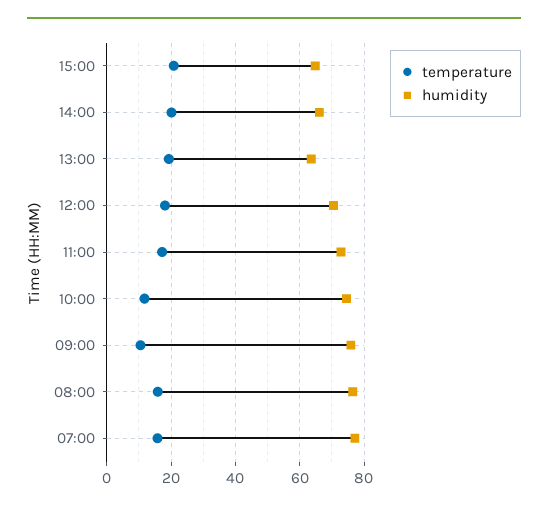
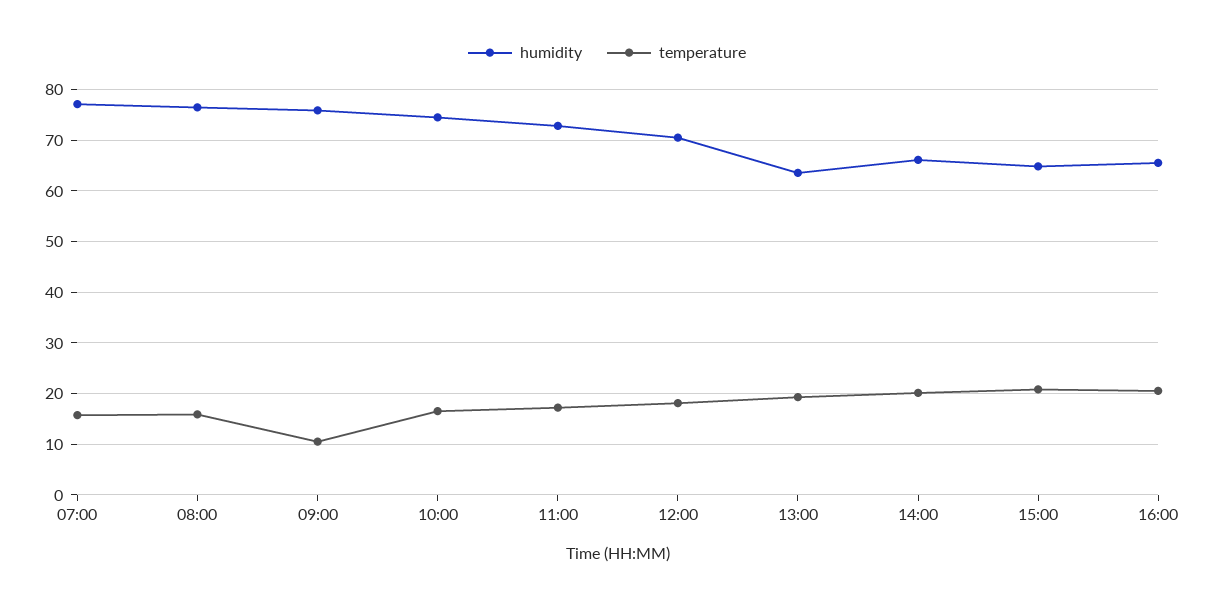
temperature, 10:00: 12 -> 16
humidity, 16:00: none -> 66
temperature, 16:00: none -> 20

